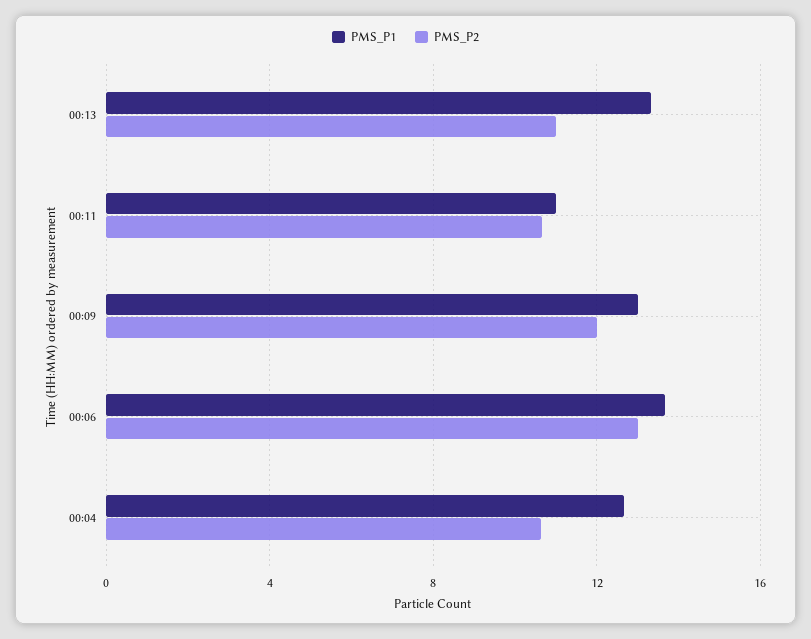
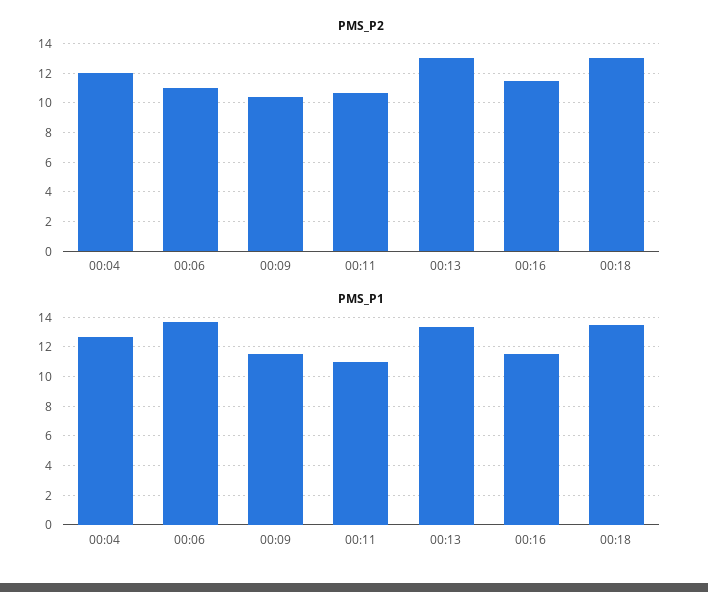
PMS_P2, 00:13: 11 -> 13
PMS_P1, 00:09: 13 -> 11.5
PMS_P2, 00:09: 12 -> 10.5
PMS_P2, 00:06: 13 -> 11
PMS_P2, 00:04: 10.5 -> 12
PMS_P2, 00:16: none -> 11.5
PMS_P2, 00:18: none -> 13
PMS_P1, 00:16: none -> 11.5
PMS_P1, 00:18: none -> 13.5

